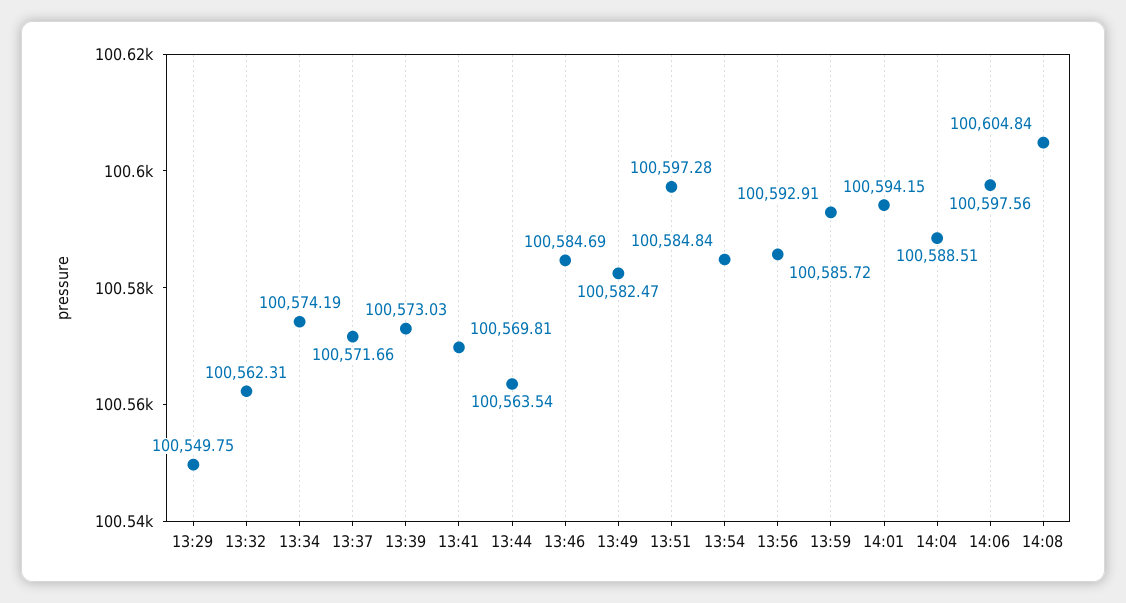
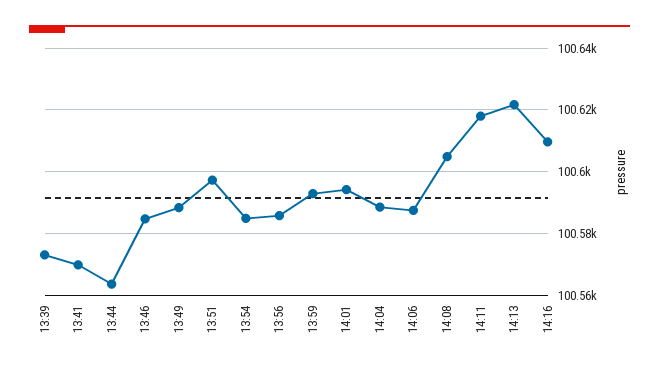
13:29: 100549.75 -> none
13:32: 100562.31 -> none
13:34: 100574.19 -> none
13:37: 100571.66 -> none
13:49: 100582.47 -> 100588
14:06: 100597.56 -> 100588
14:11: none -> 100618
14:13: none -> 100622
14:16: none -> 100610

